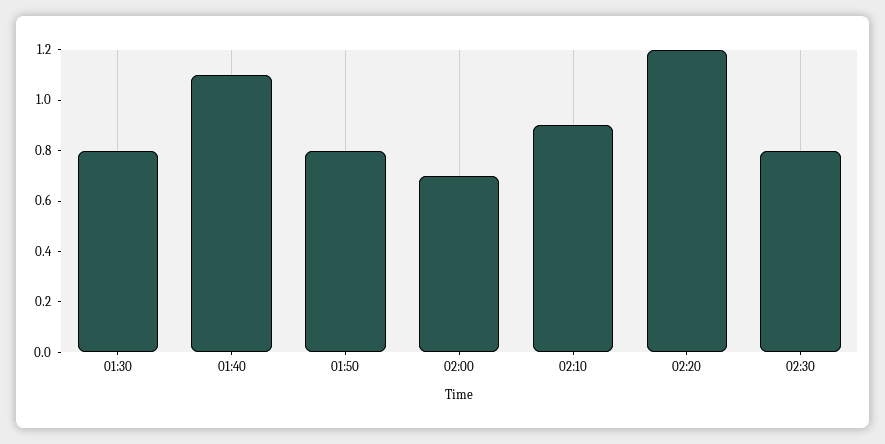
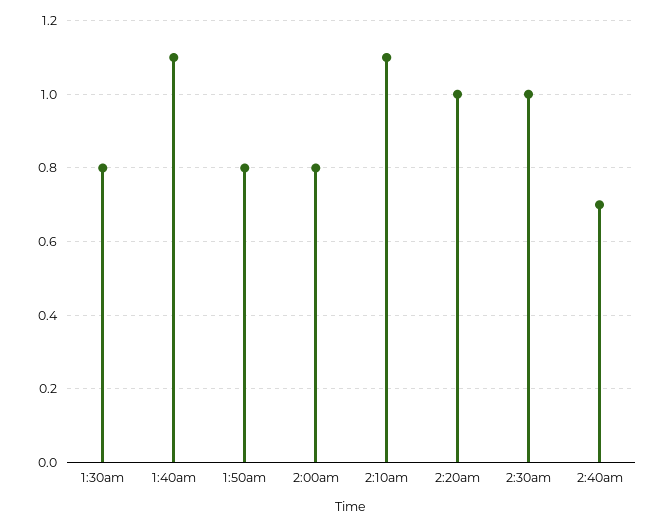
02:00: 0.7 -> 0.8
02:10: 0.9 -> 1.1
02:20: 1.2 -> 1
02:30: 0.8 -> 1
2:40am: none -> 0.7

